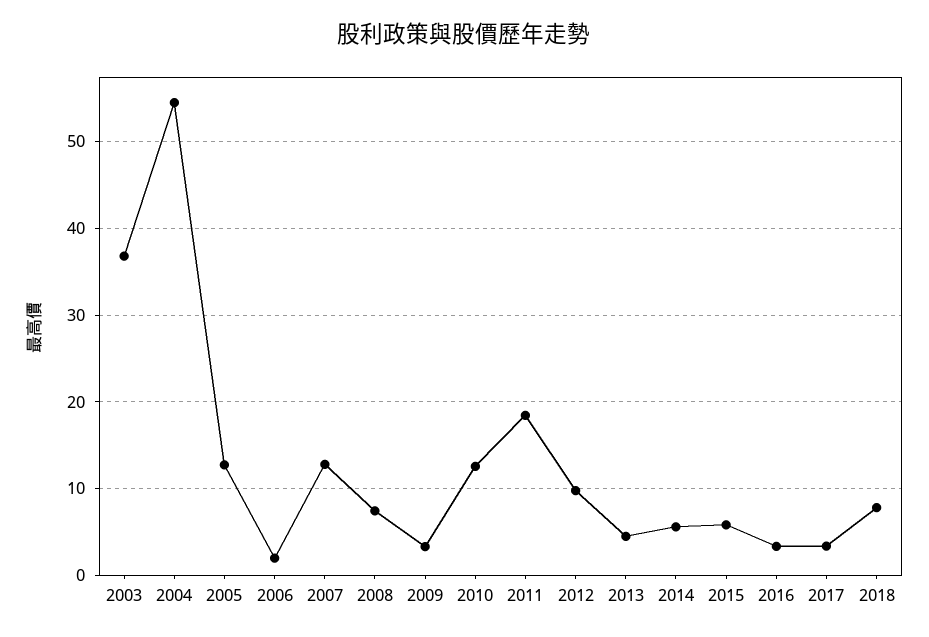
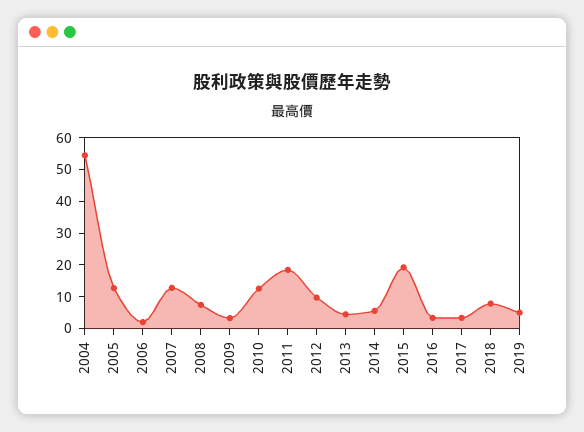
2003: 37 -> none
2015: 6 -> 20
2019: none -> 5

